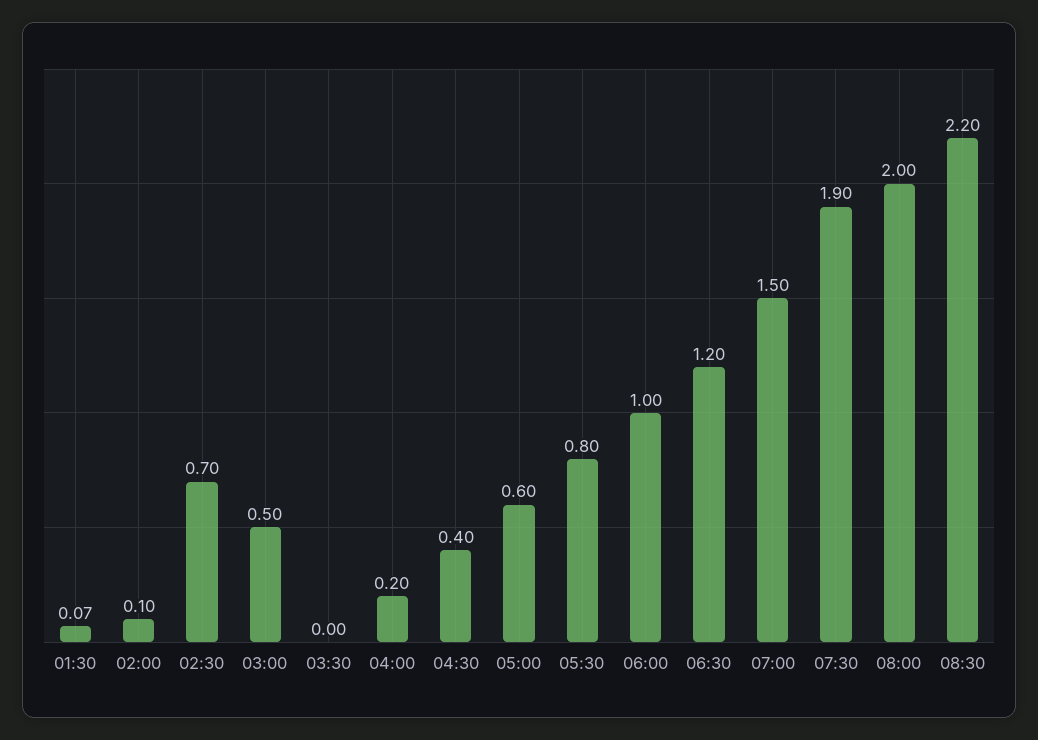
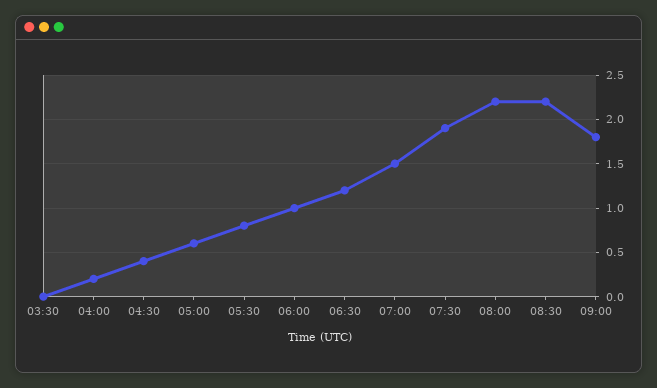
01:30: 0.07 -> none
02:00: 0.1 -> none
02:30: 0.7 -> none
03:00: 0.5 -> none
08:00: 2 -> 2.2
09:00: none -> 1.8

